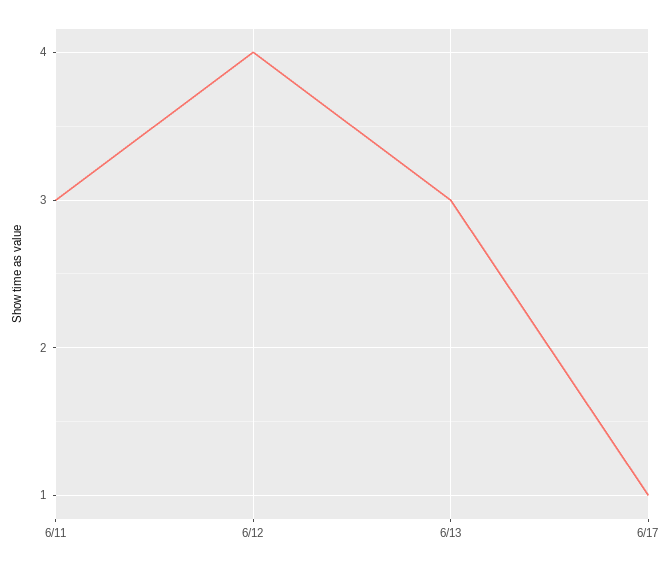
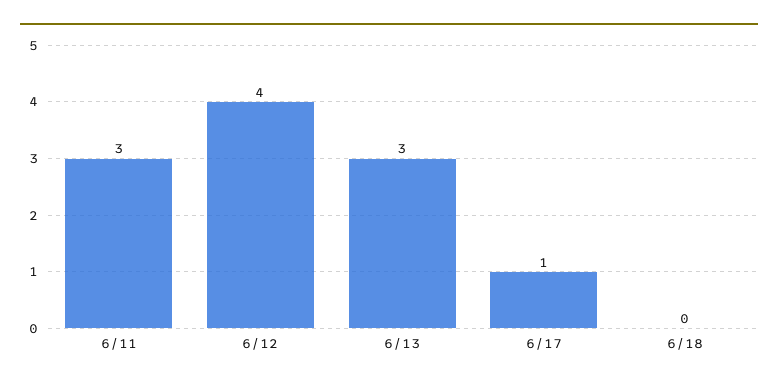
6/18: none -> 0

